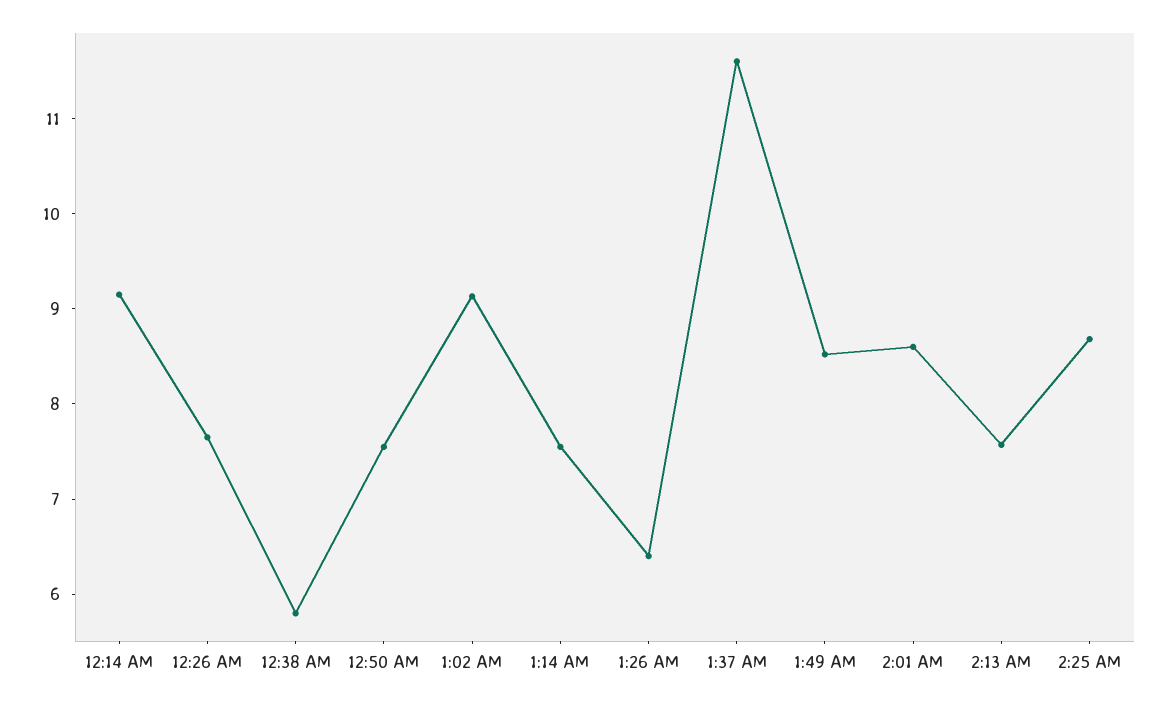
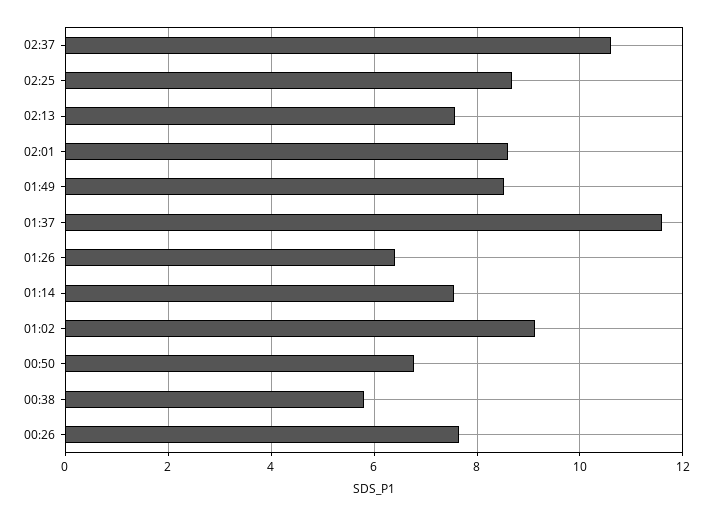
12:14 AM: 9.2 -> none
12:50 AM: 7.6 -> 6.8
02:37: none -> 10.6

